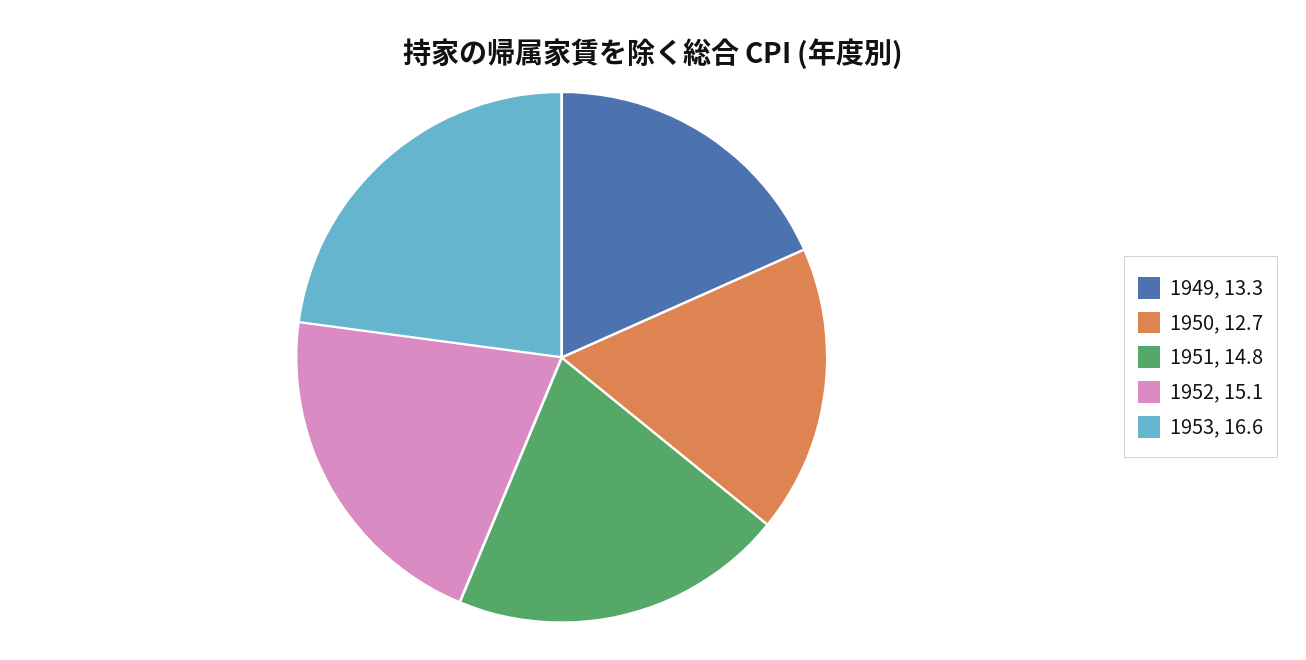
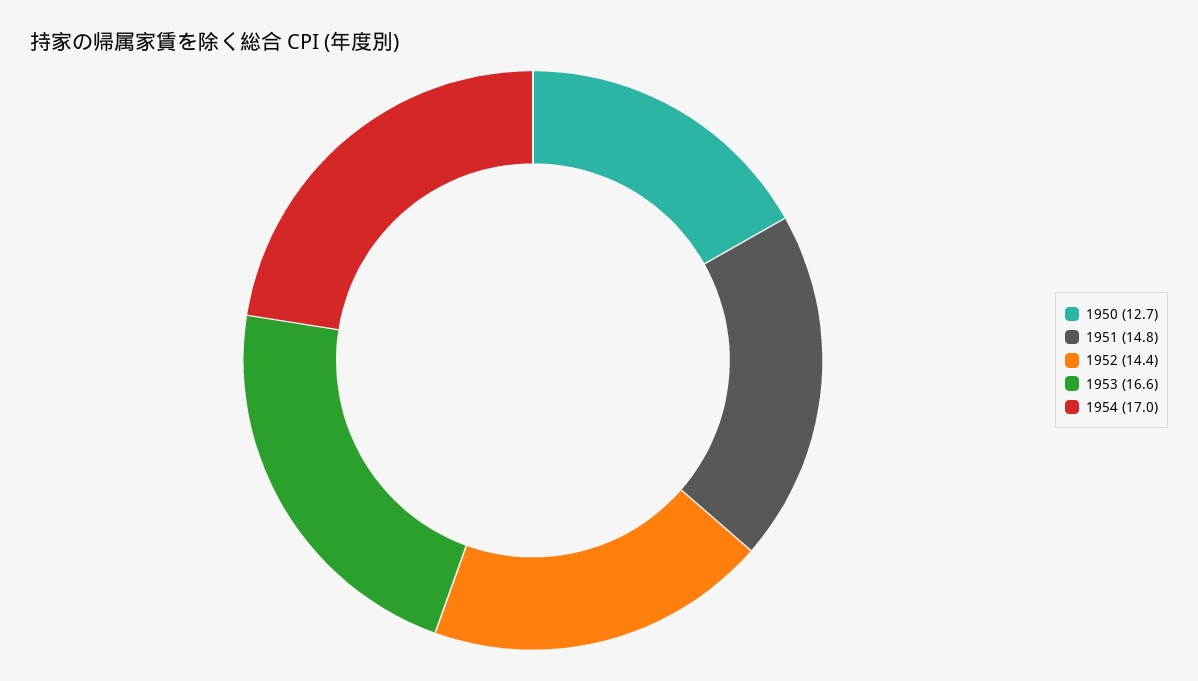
1949: 13.3 -> none
1952: 15.1 -> 14.4
1954: none -> 17

